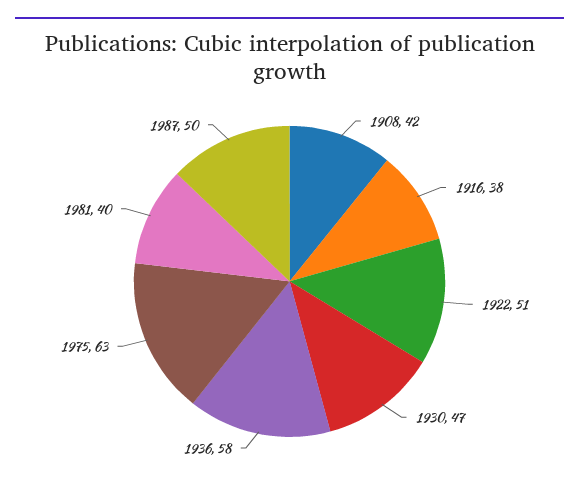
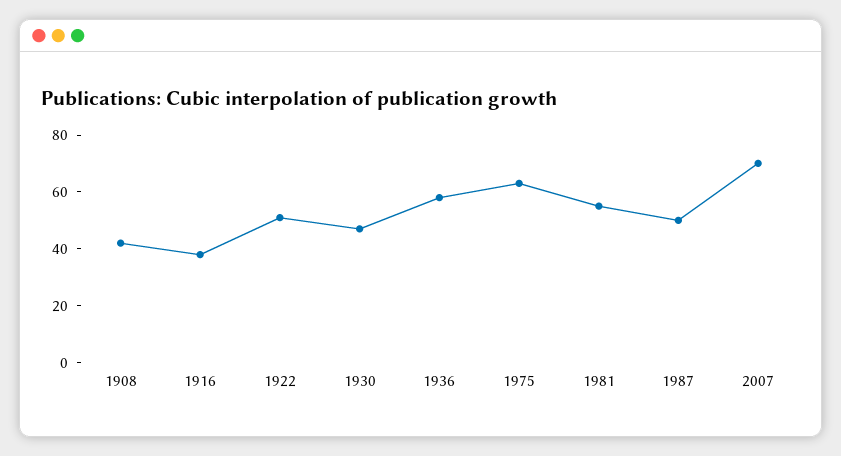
1981: 40 -> 55
2007: none -> 70

